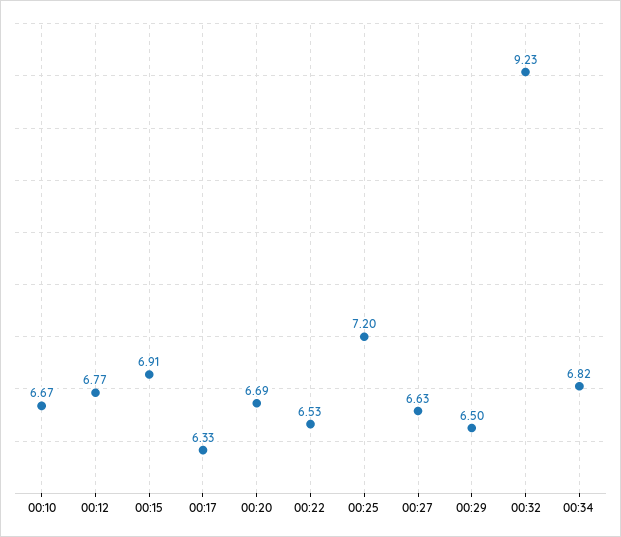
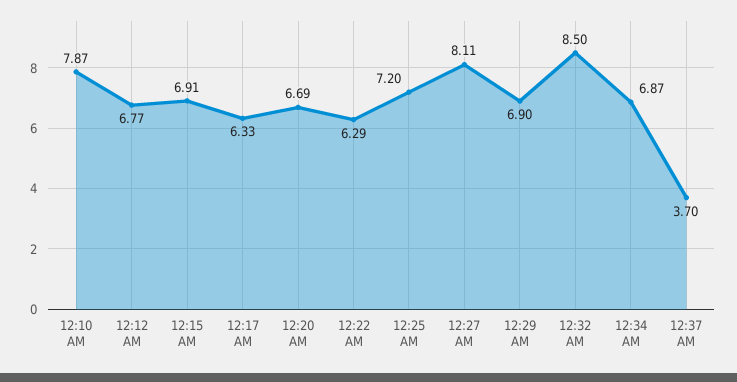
00:10: 6.67 -> 7.87
00:22: 6.53 -> 6.29
00:27: 6.63 -> 8.11
00:29: 6.5 -> 6.9
00:32: 9.23 -> 8.5
00:34: 6.82 -> 6.87
12:37 AM: none -> 3.7

